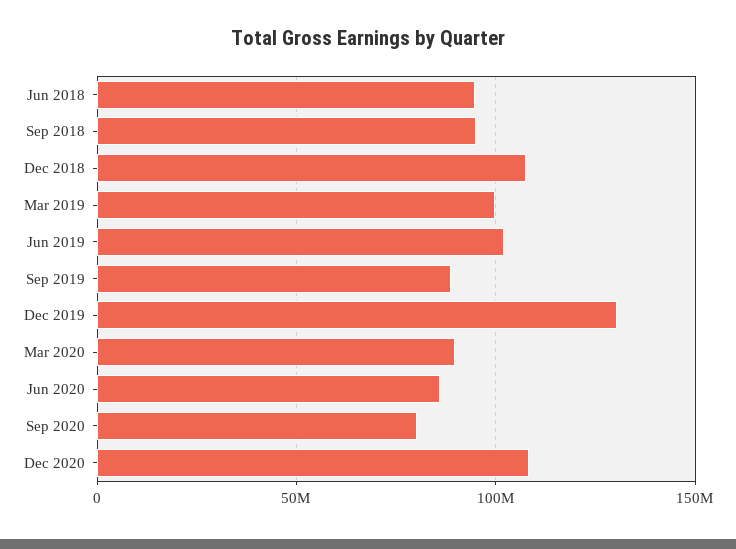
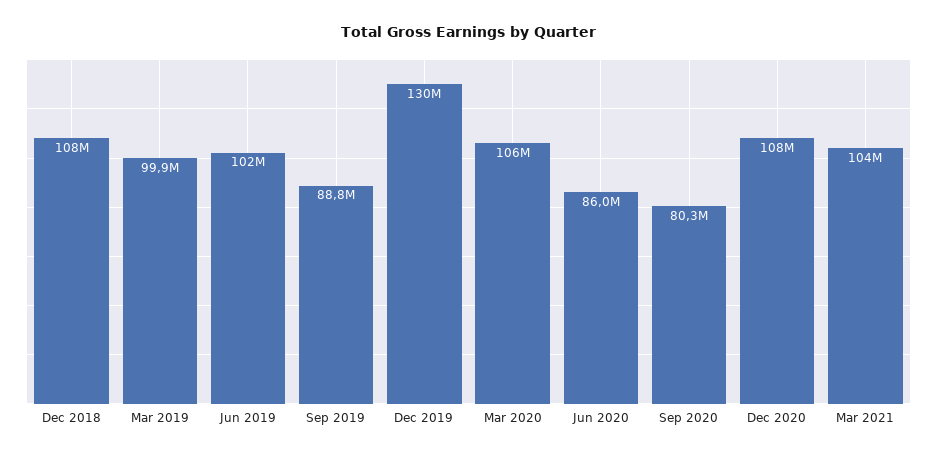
Jun 2018: 95000000 -> none
Sep 2018: 95000000 -> none
Mar 2020: 90000000 -> 106000000
Mar 2021: none -> 104000000

